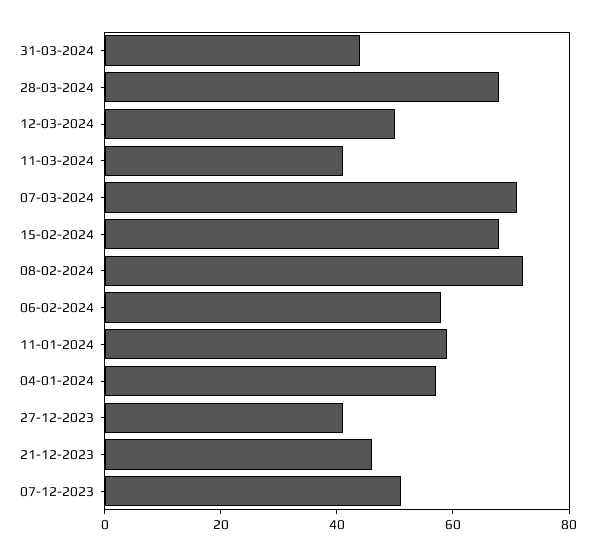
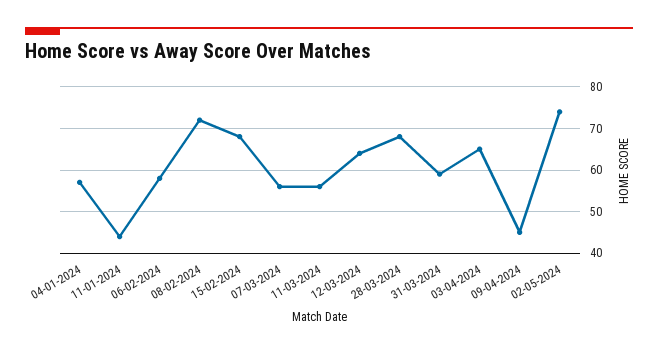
31-03-2024: 45 -> 60
12-03-2024: 50 -> 65
11-03-2024: 40 -> 55
07-03-2024: 70 -> 55
11-01-2024: 60 -> 45
27-12-2023: 40 -> none
21-12-2023: 45 -> none
07-12-2023: 50 -> none
03-04-2024: none -> 65
09-04-2024: none -> 45
02-05-2024: none -> 75

